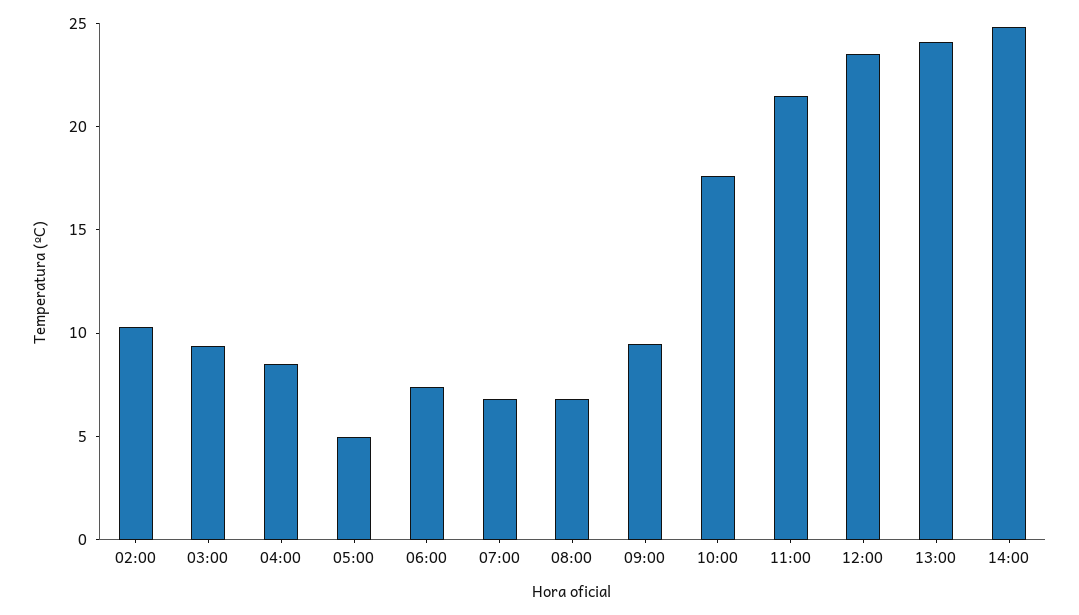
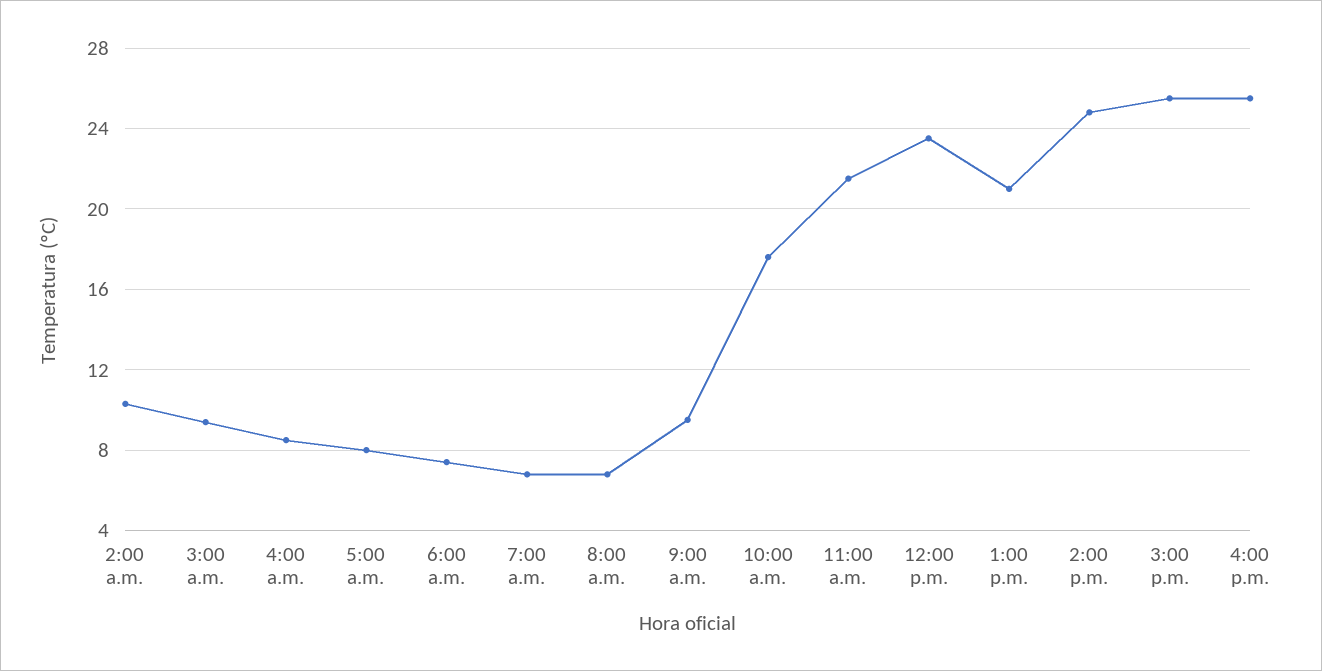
05:00: 5 -> 8
13:00: 24 -> 21
3:00 p.m.: none -> 25.5
4:00 p.m.: none -> 25.5

